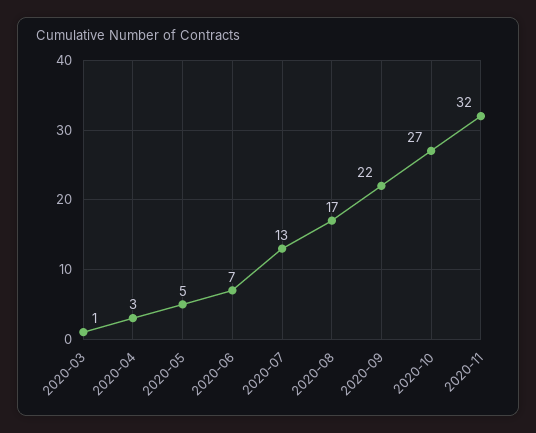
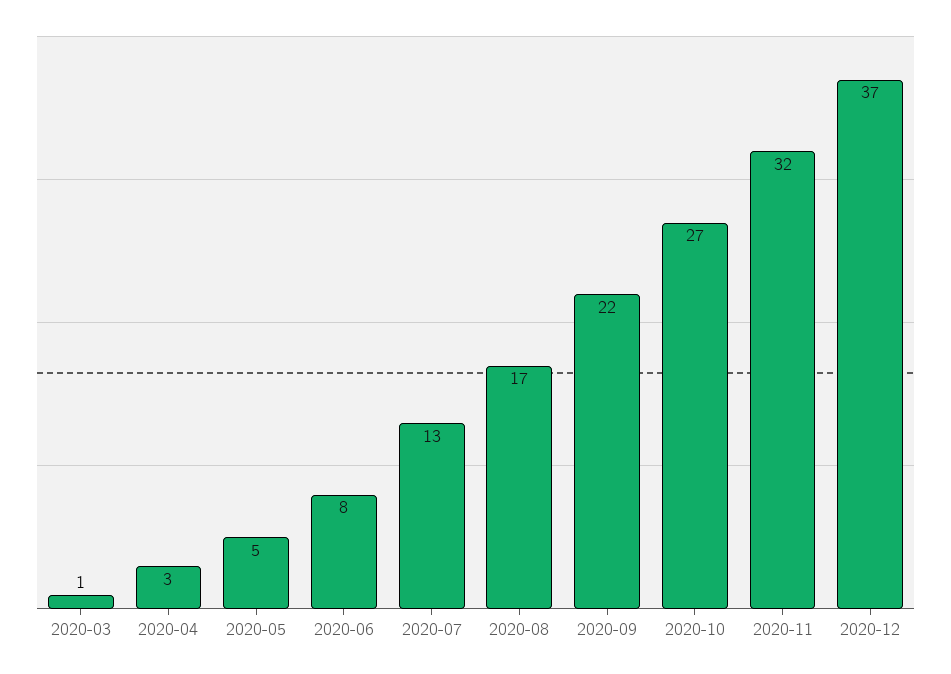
2020-06: 7 -> 8
2020-12: none -> 37

